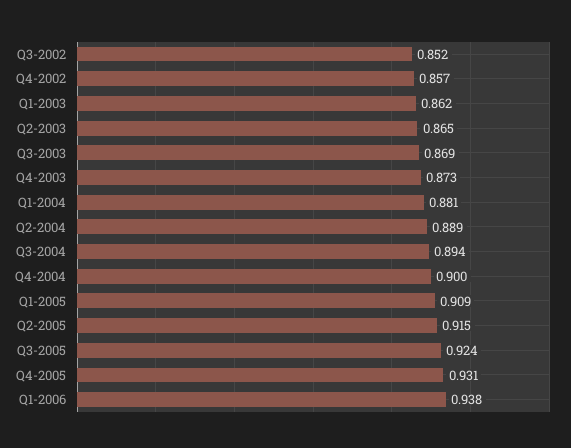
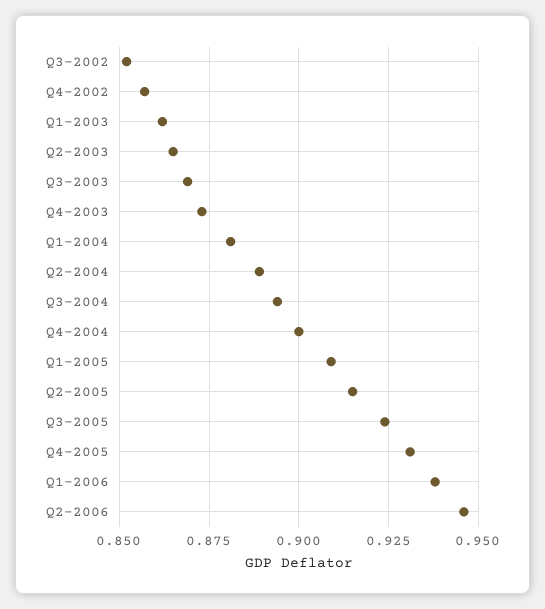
Q2-2006: none -> 0.945

